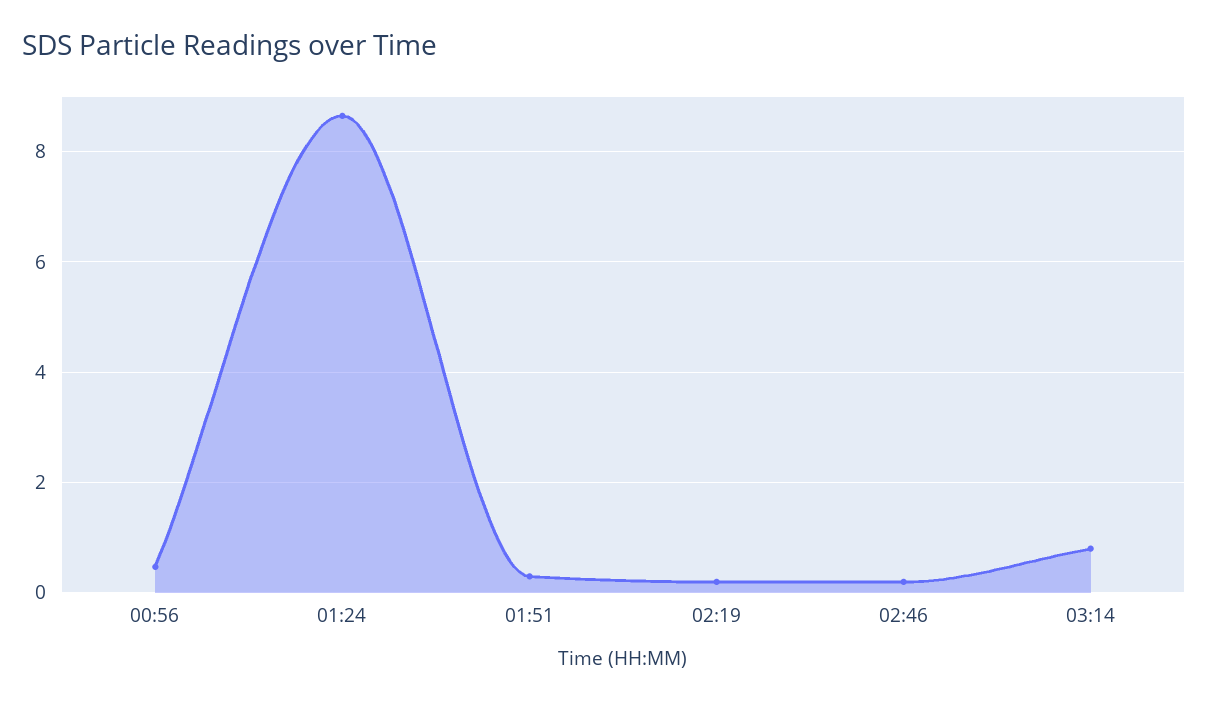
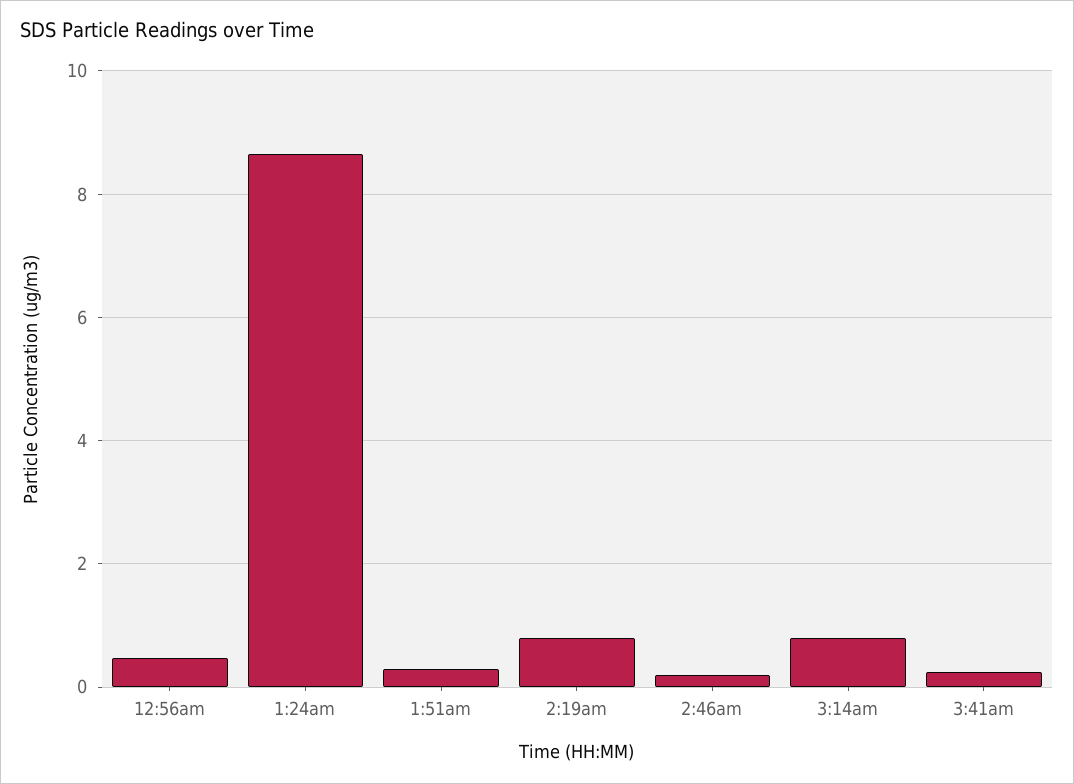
02:19: 0.2 -> 0.8
3:41am: none -> 0.2

